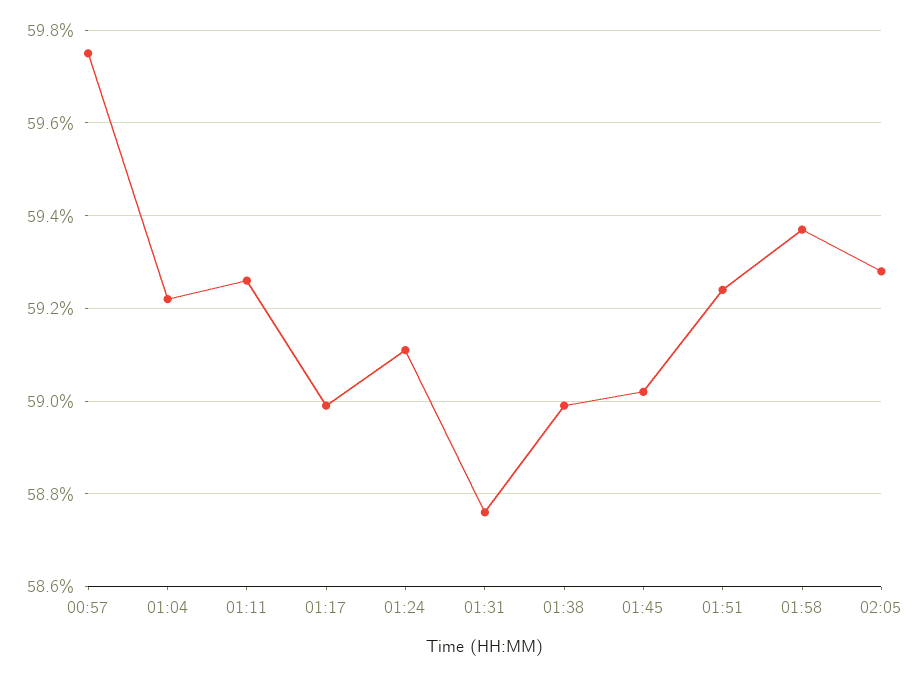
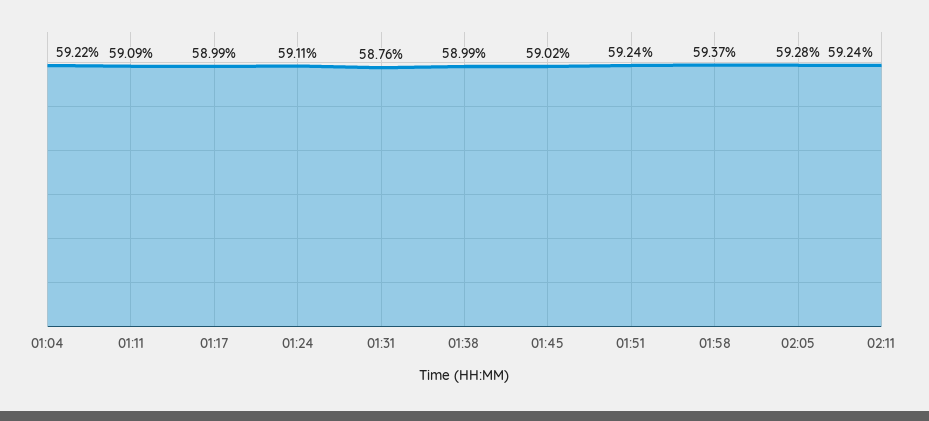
00:57: 59.75 -> none
01:11: 59.25 -> 59.09
02:11: none -> 59.24

